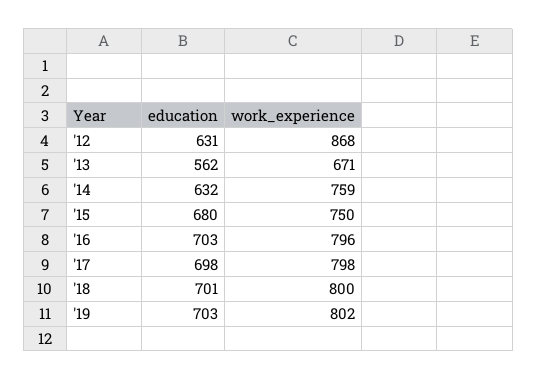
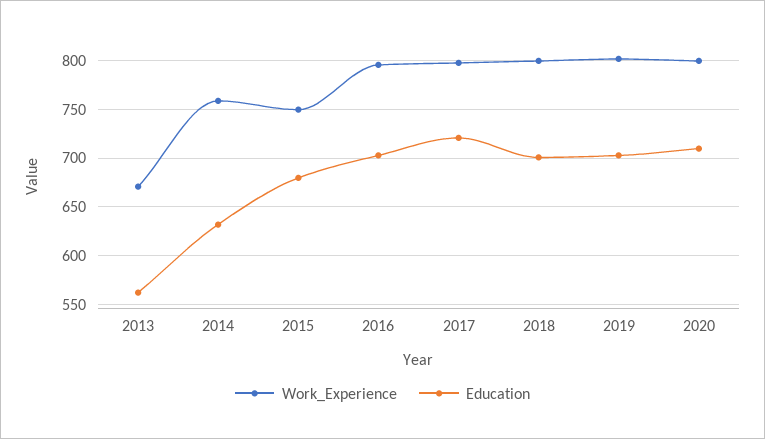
education, '12: 631 -> none
work_experience, '12: 868 -> none
education, '17: 698 -> 720
work_experience, 2020: none -> 800
education, 2020: none -> 710

